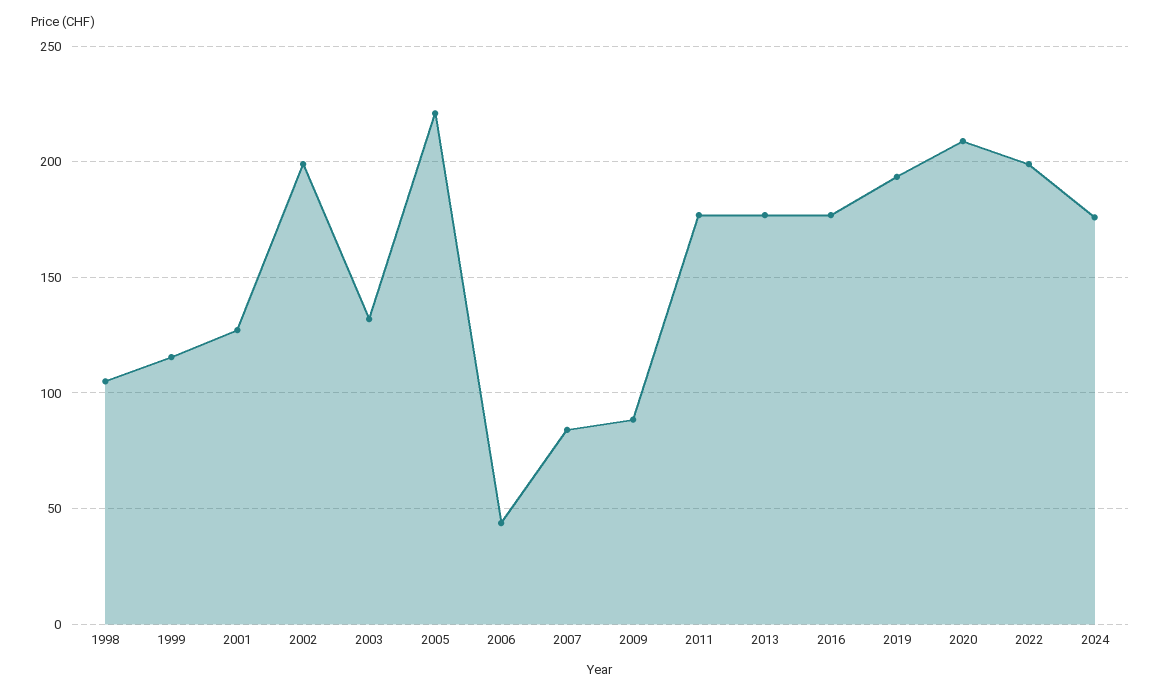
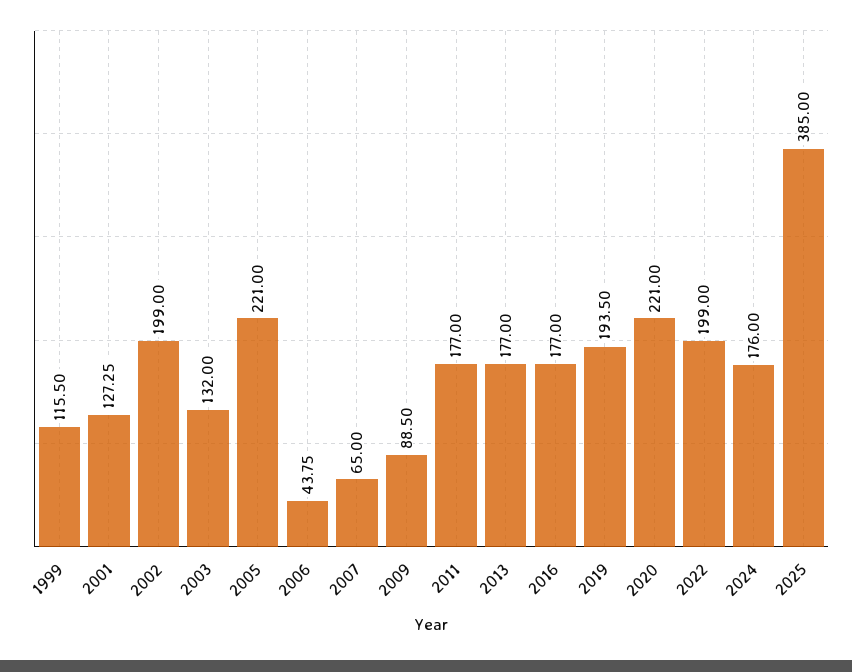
1998: 105 -> none
2007: 85 -> 65
2020: 210 -> 221
2025: none -> 385

